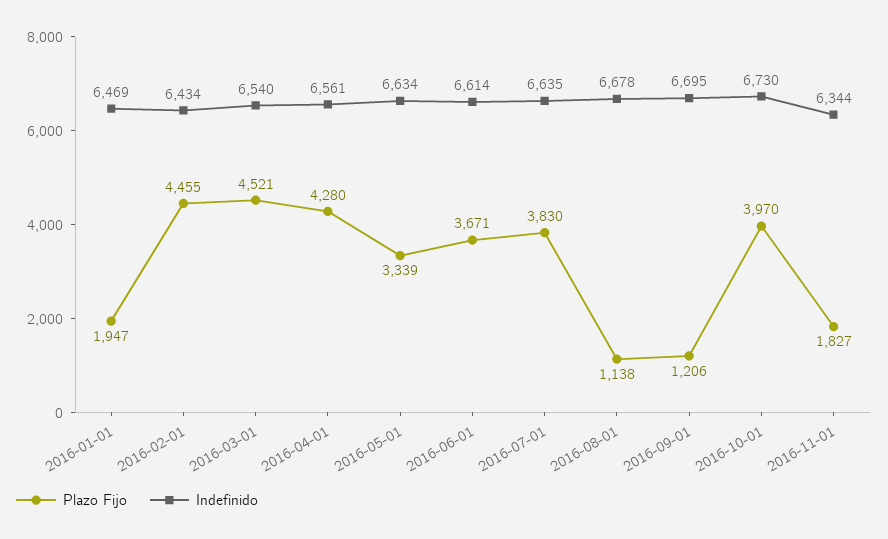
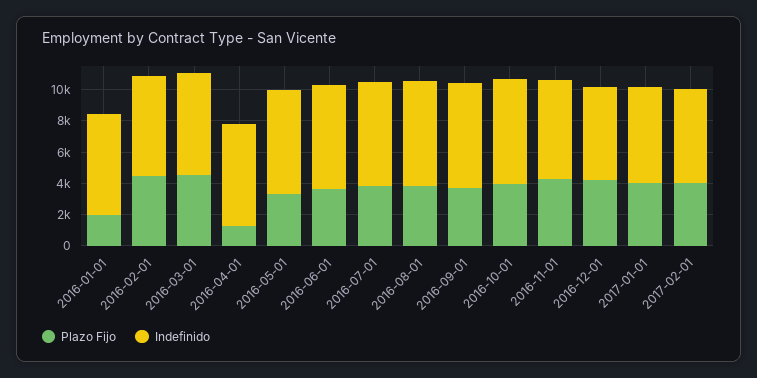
Plazo Fijo, 2016-04-01: 4280 -> 1000
Plazo Fijo, 2016-08-01: 1138 -> 4000
Plazo Fijo, 2016-09-01: 1206 -> 4000
Plazo Fijo, 2016-11-01: 1827 -> 4000
Plazo Fijo, 2016-12-01: none -> 4000
Indefinido, 2016-12-01: none -> 6000
Plazo Fijo, 2017-01-01: none -> 4000
Indefinido, 2017-01-01: none -> 6000
Plazo Fijo, 2017-02-01: none -> 4000
Indefinido, 2017-02-01: none -> 6000

